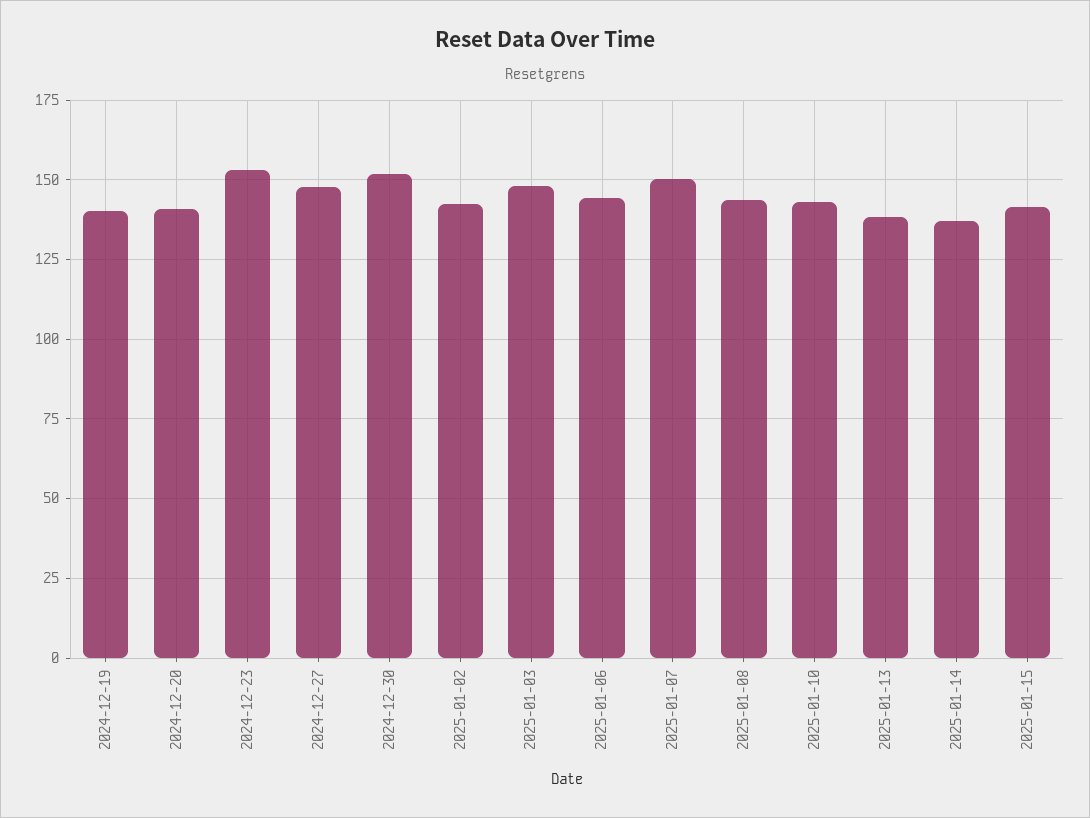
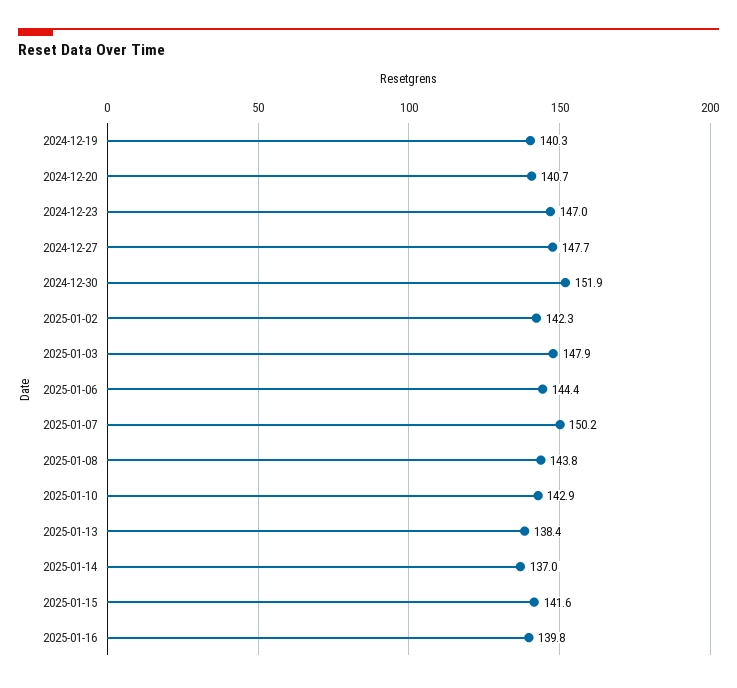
2024-12-23: 152.5 -> 147
2025-01-16: none -> 139.8

